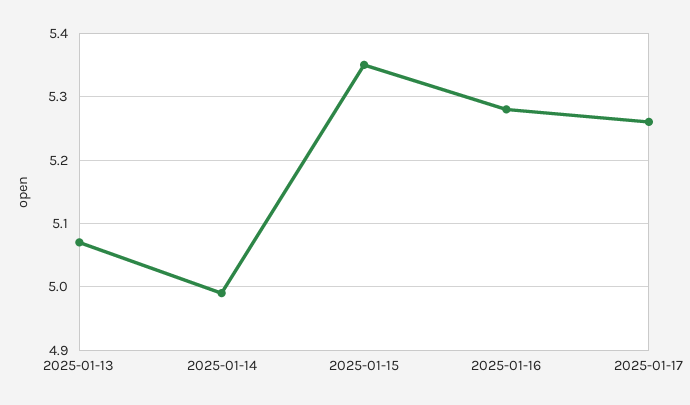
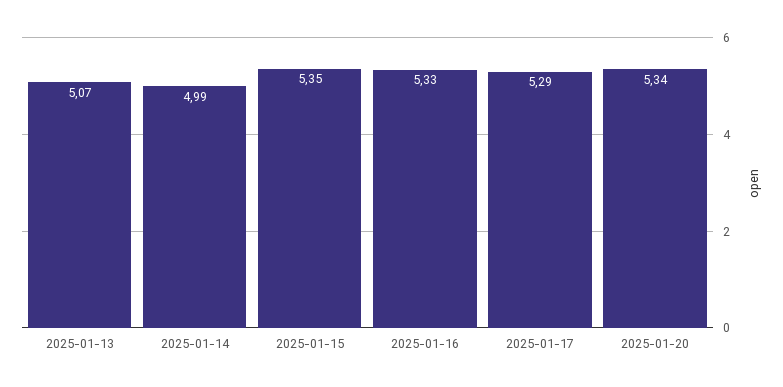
2025-01-16: 5.28 -> 5.33
2025-01-17: 5.26 -> 5.29
2025-01-20: none -> 5.34

